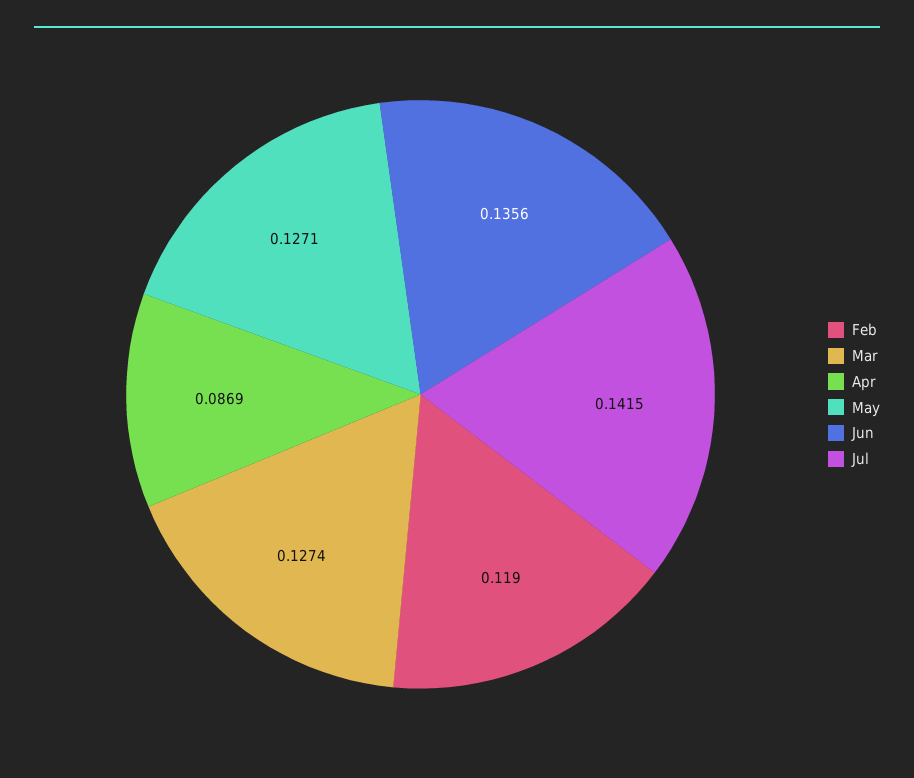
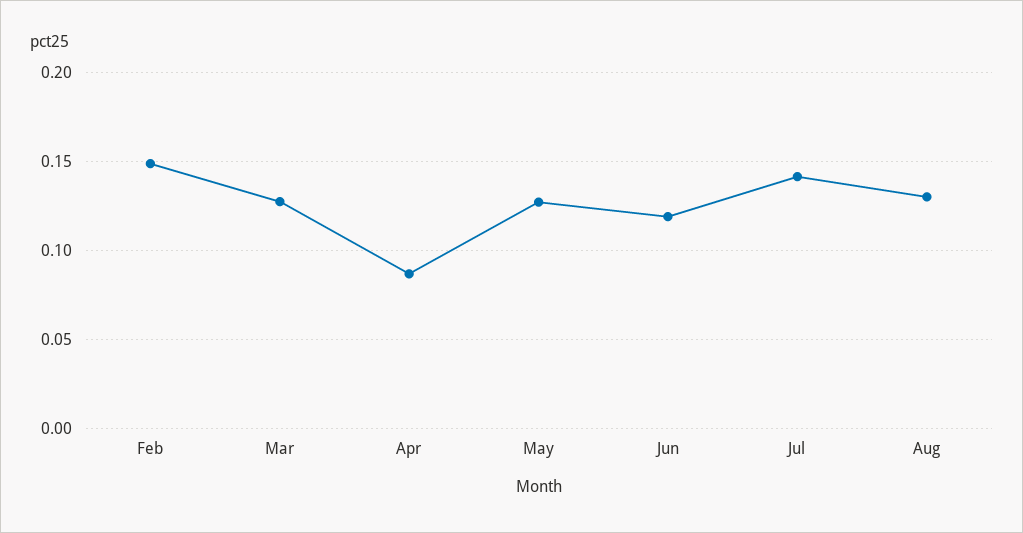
Feb: 0.119 -> 0.15
Jun: 0.1356 -> 0.12
Aug: none -> 0.13

